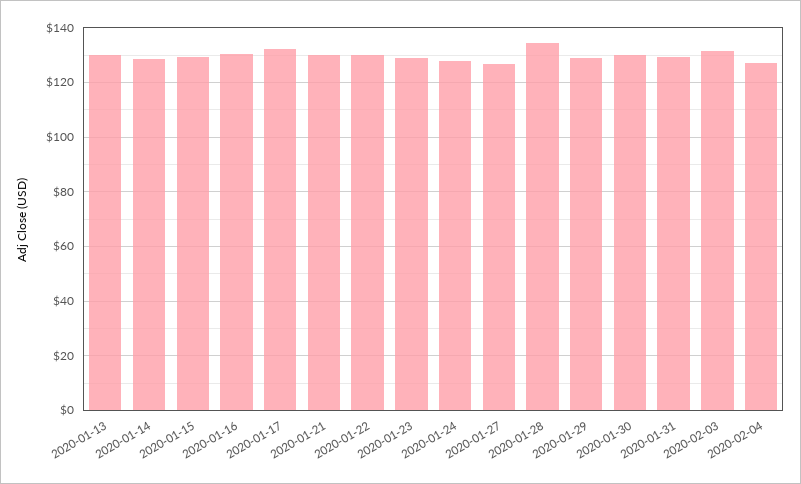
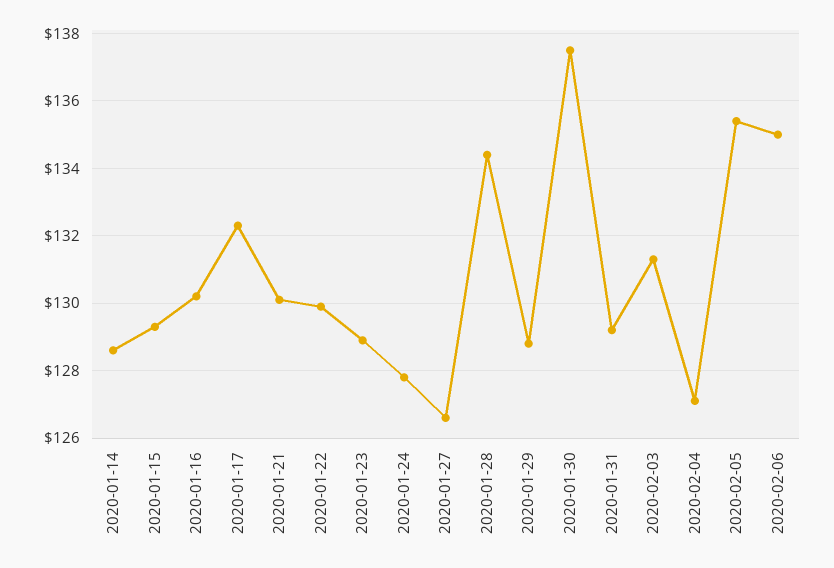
2020-01-13: 130 -> none
2020-01-30: 130 -> 137.5
2020-02-05: none -> 135.5
2020-02-06: none -> 135

